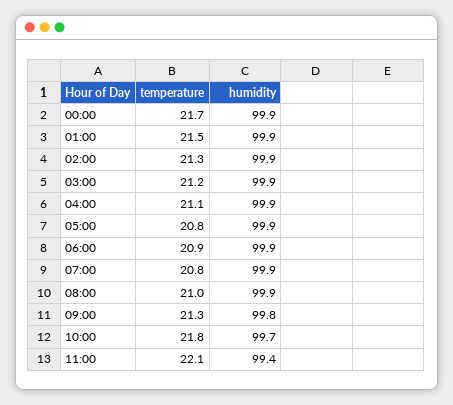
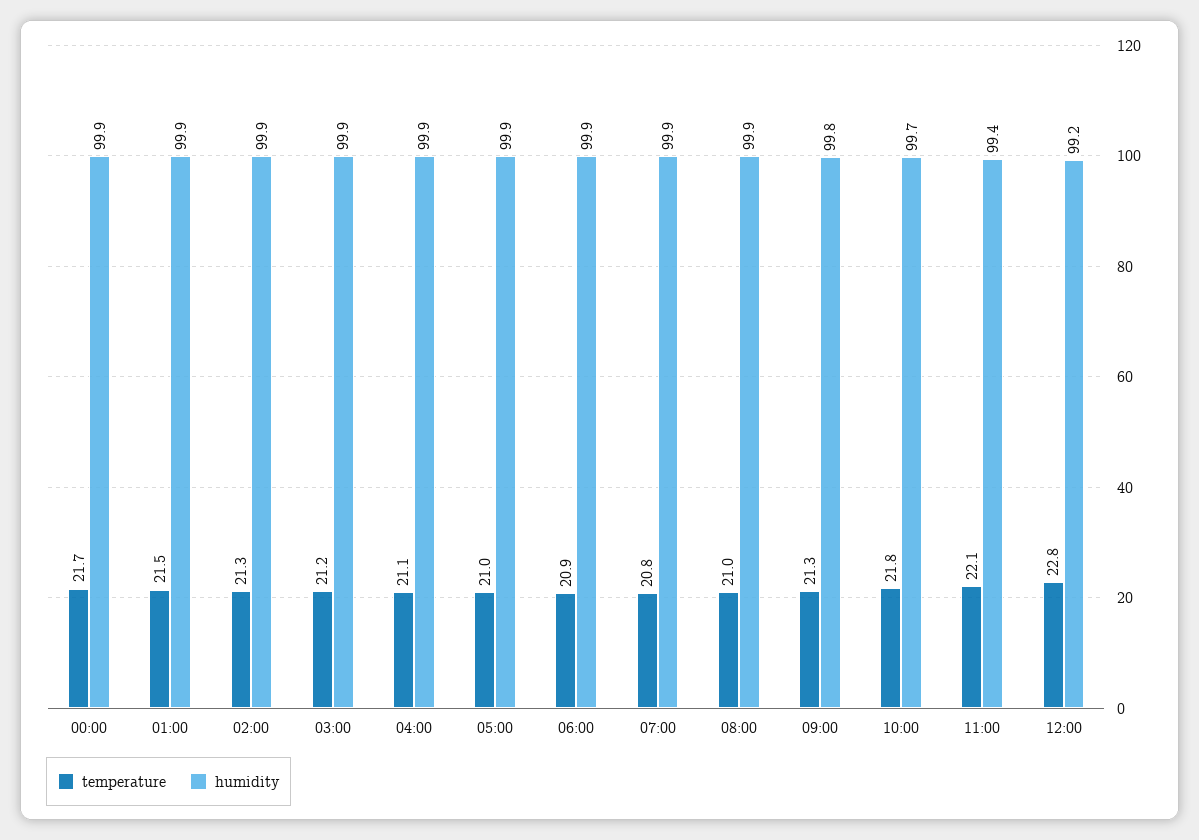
temperature, 05:00: 20.8 -> 21
temperature, 12:00: none -> 22.8
humidity, 12:00: none -> 99.2

